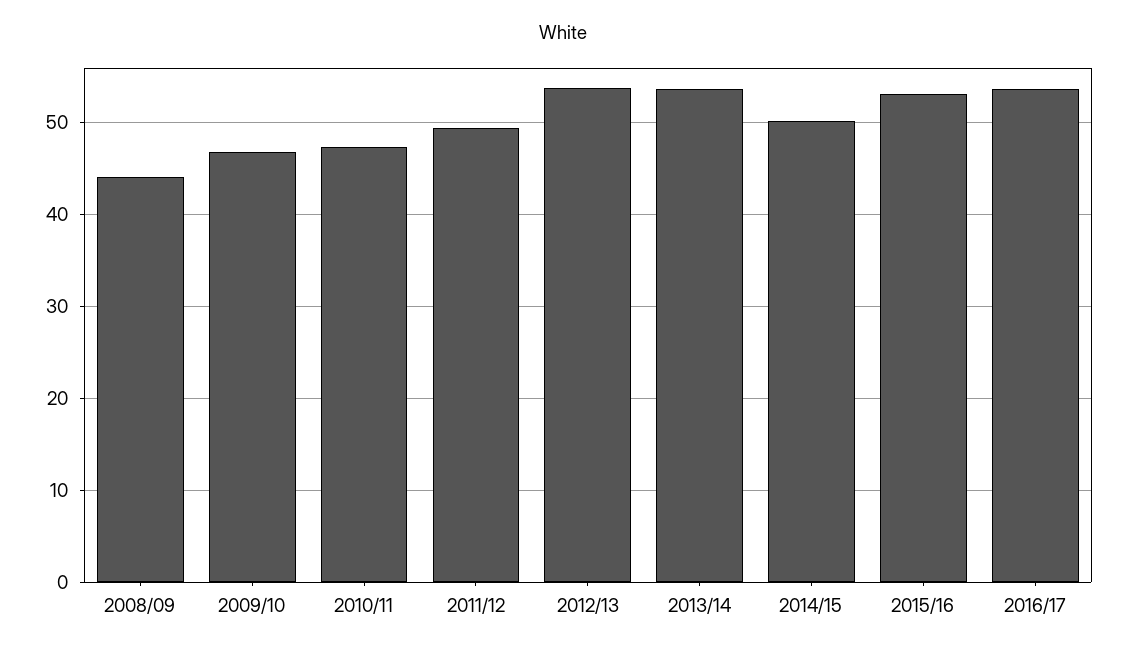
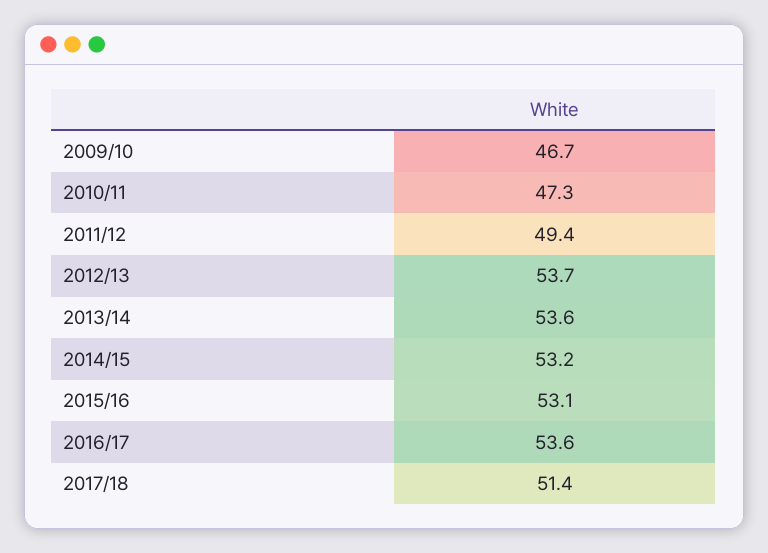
2008/09: 44 -> none
2014/15: 50 -> 53.2
2017/18: none -> 51.4

